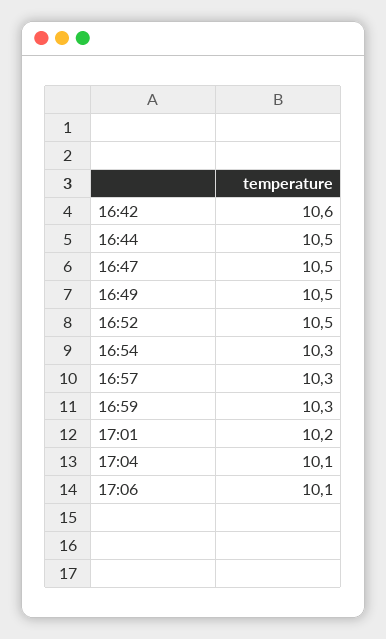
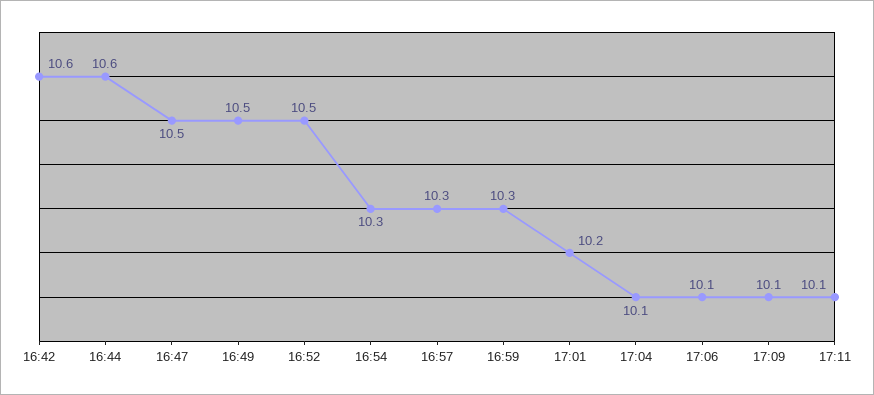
16:44: 10.5 -> 10.6
17:09: none -> 10.1
17:11: none -> 10.1

